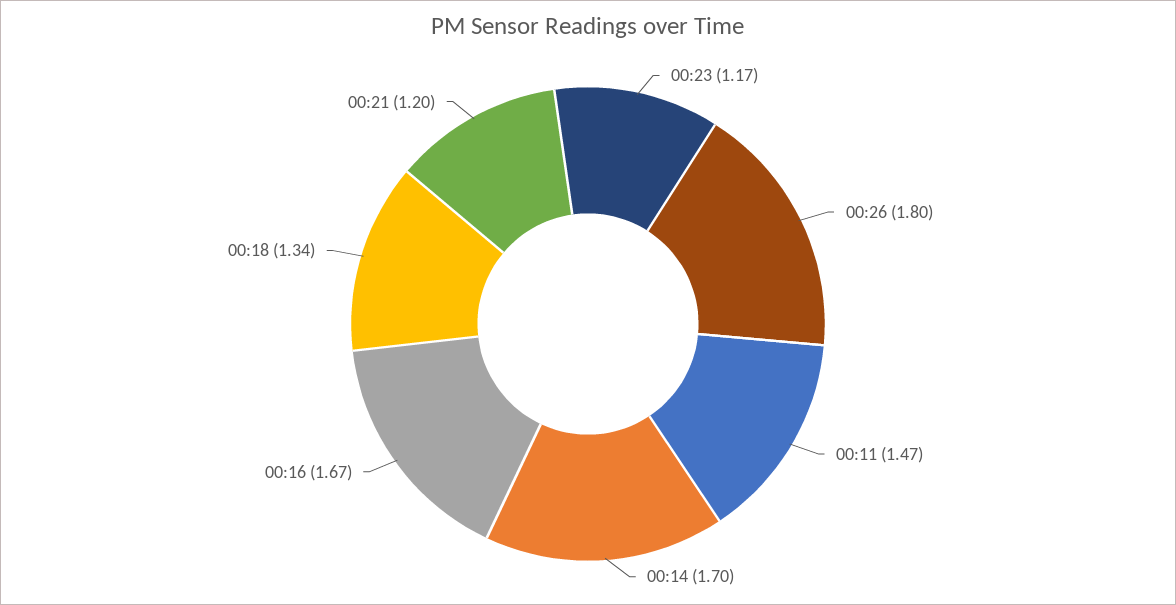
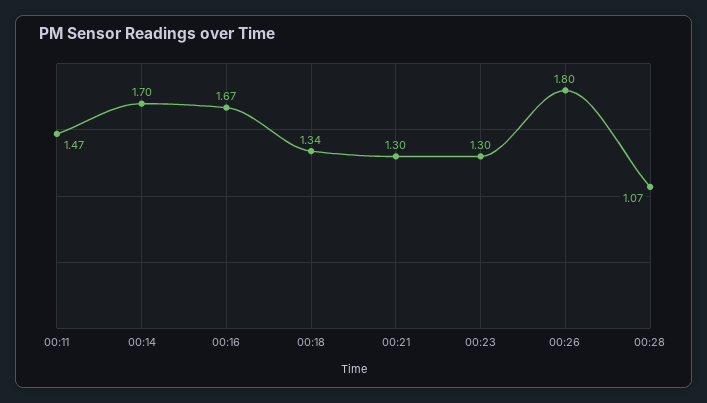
00:23: 1.17 -> 1.3
00:21: 1.2 -> 1.3
00:28: none -> 1.07

